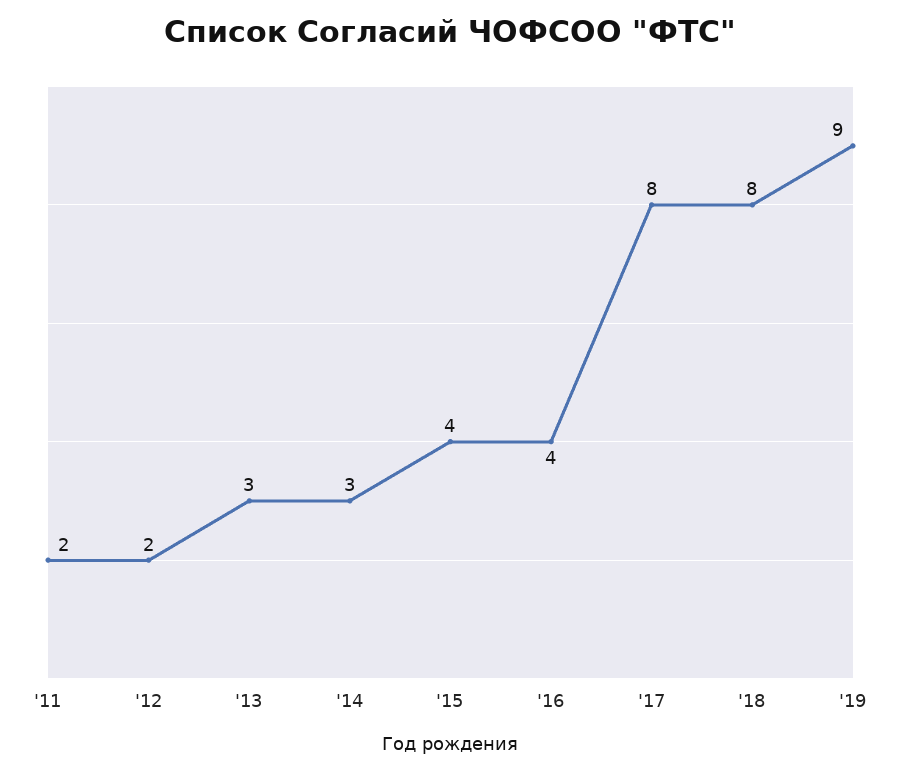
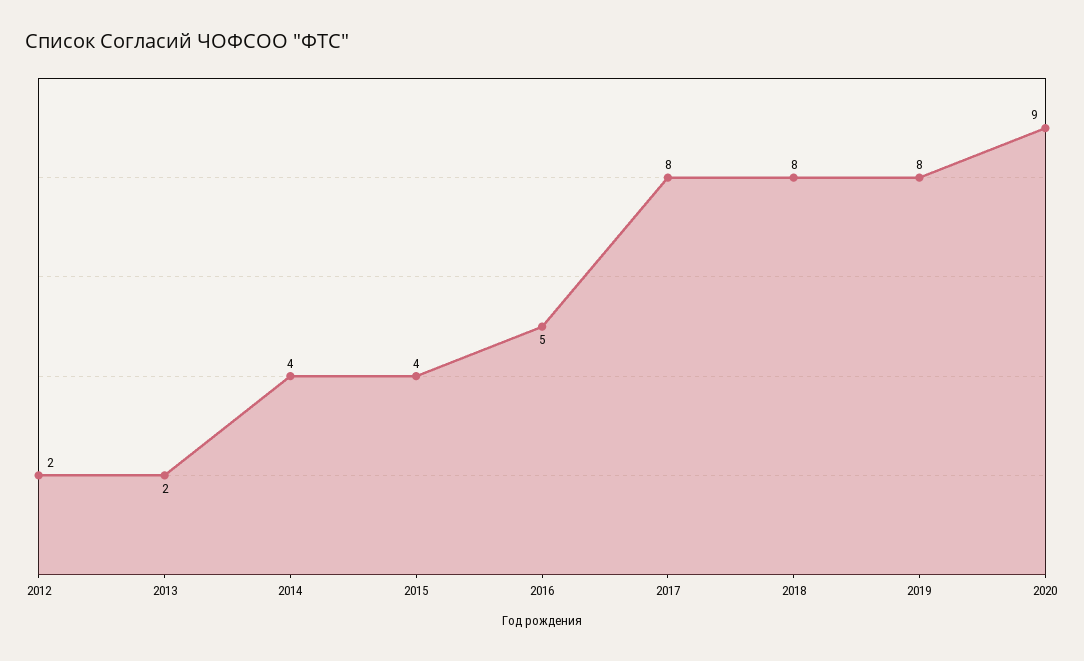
'11: 2 -> none
'13: 3 -> 2
'14: 3 -> 4
'16: 4 -> 5
'19: 9 -> 8
2020: none -> 9

